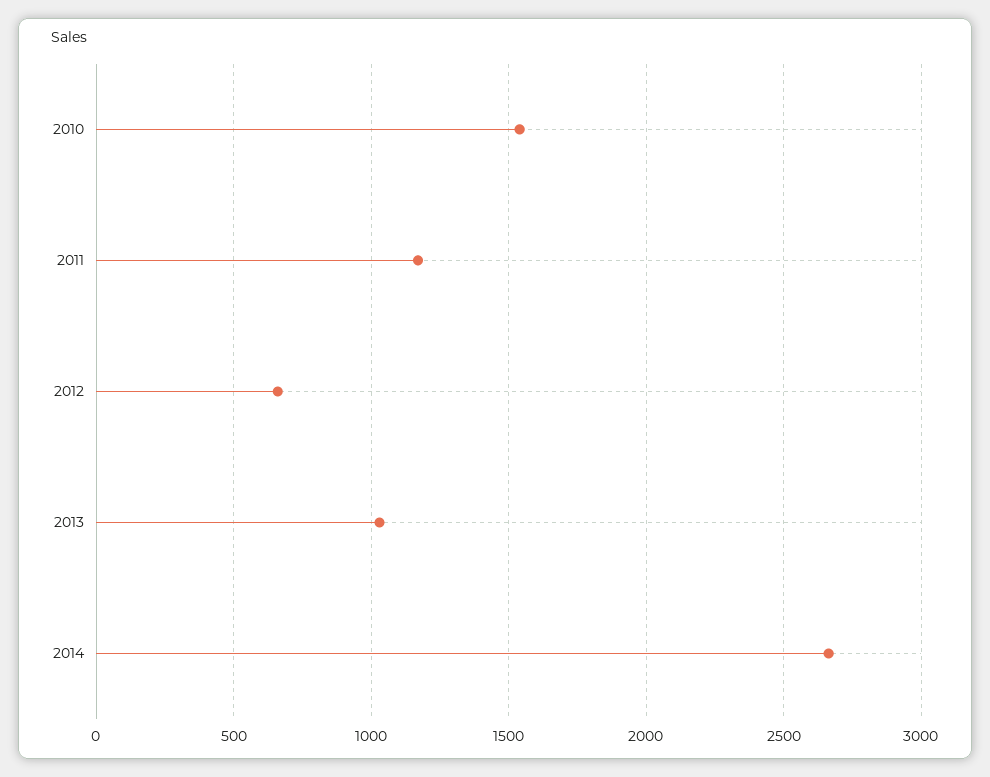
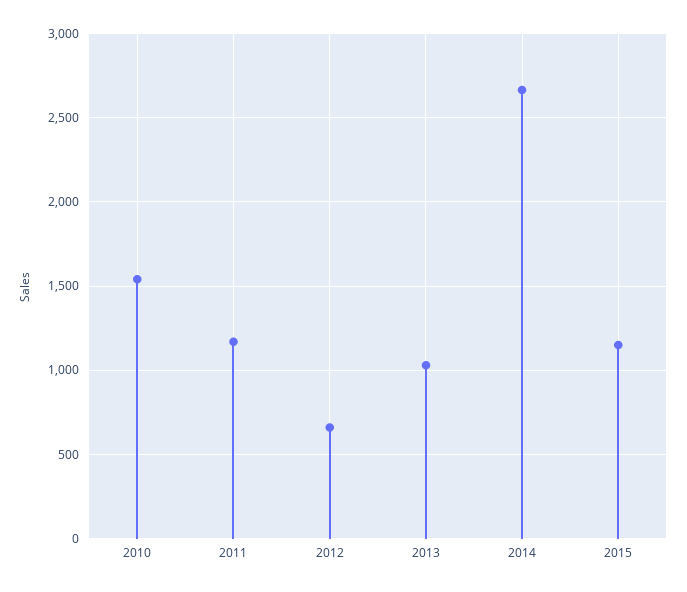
2015: none -> 1150

